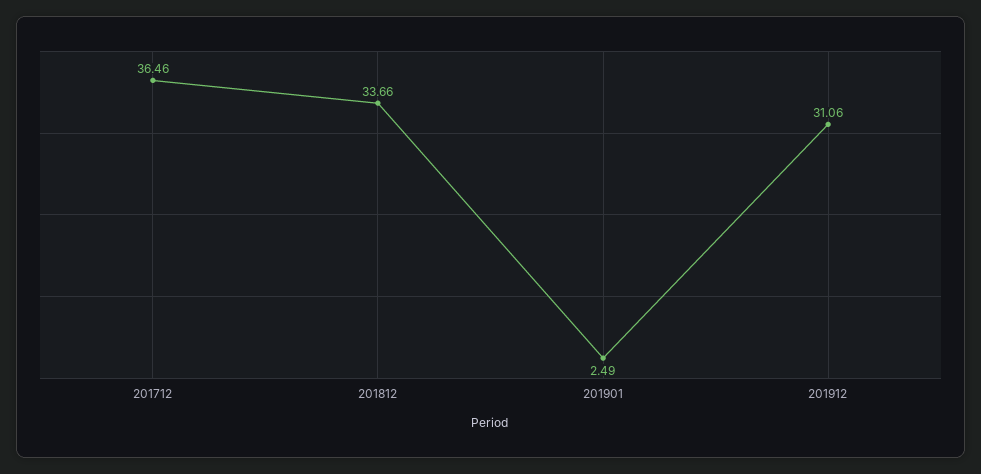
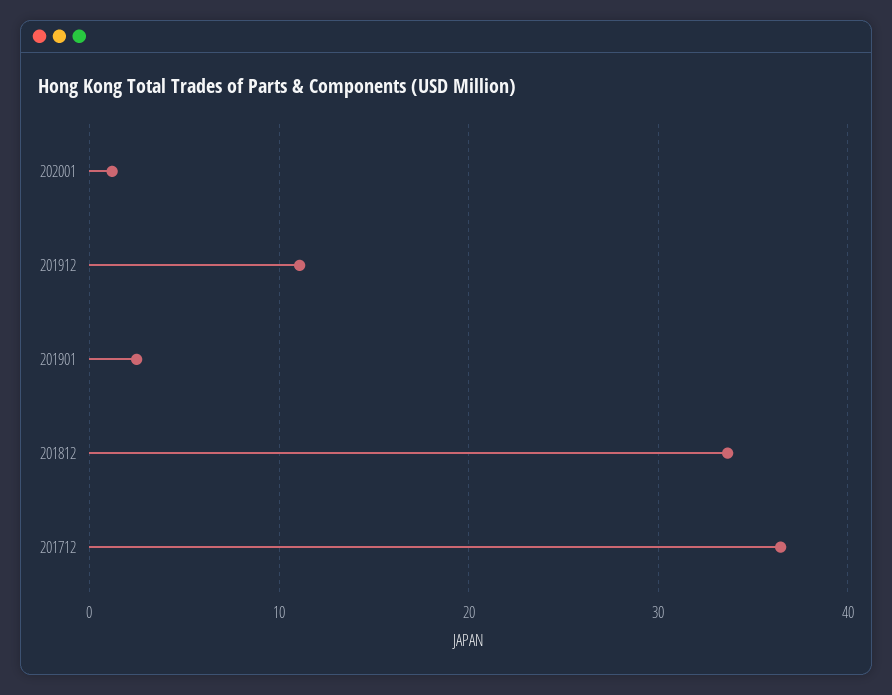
201912: 31.06 -> 11
202001: none -> 1

